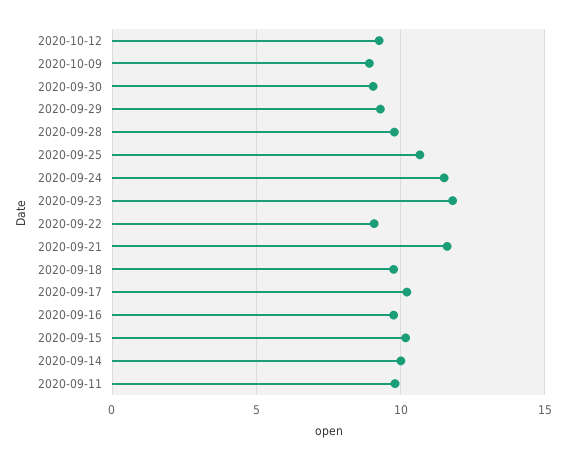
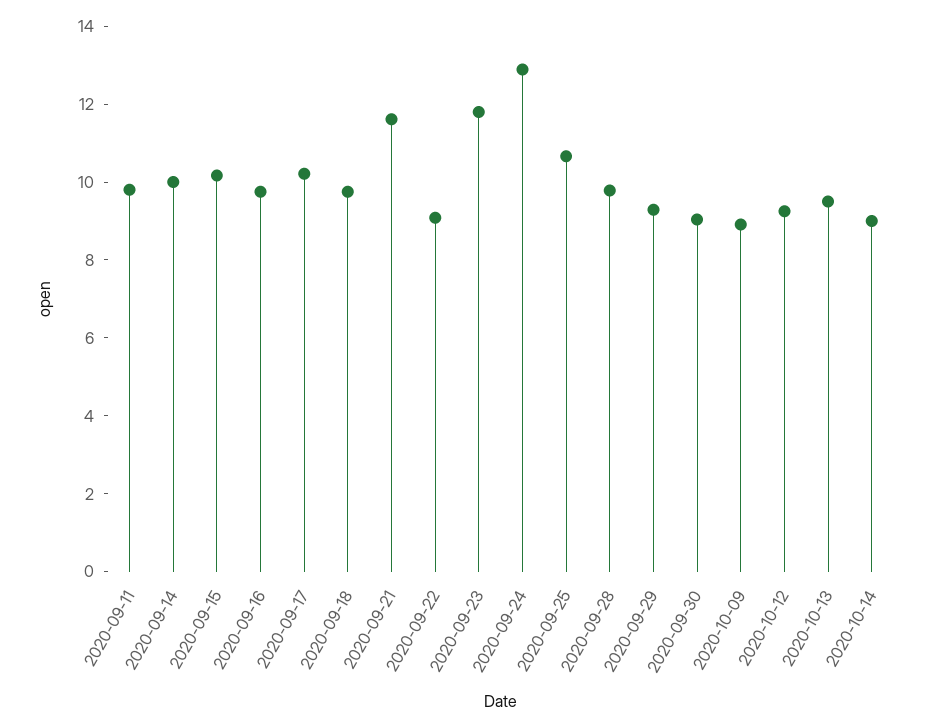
2020-09-24: 11.5 -> 13
2020-10-13: none -> 9.5
2020-10-14: none -> 9

